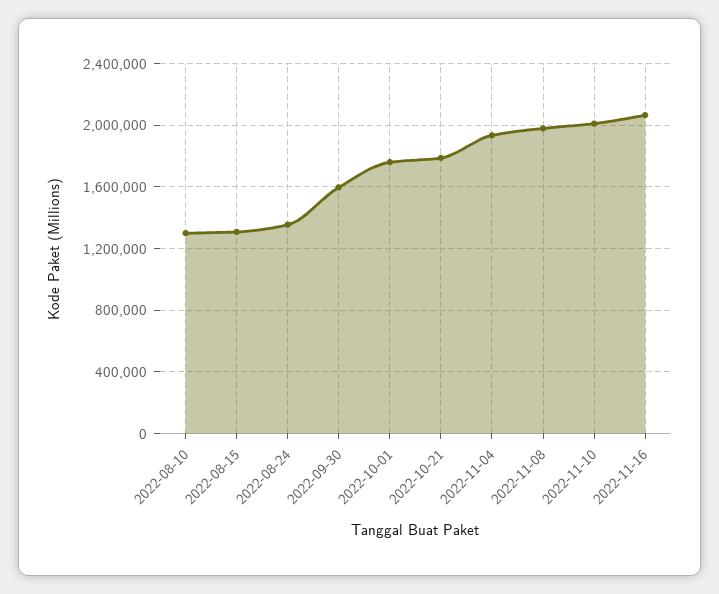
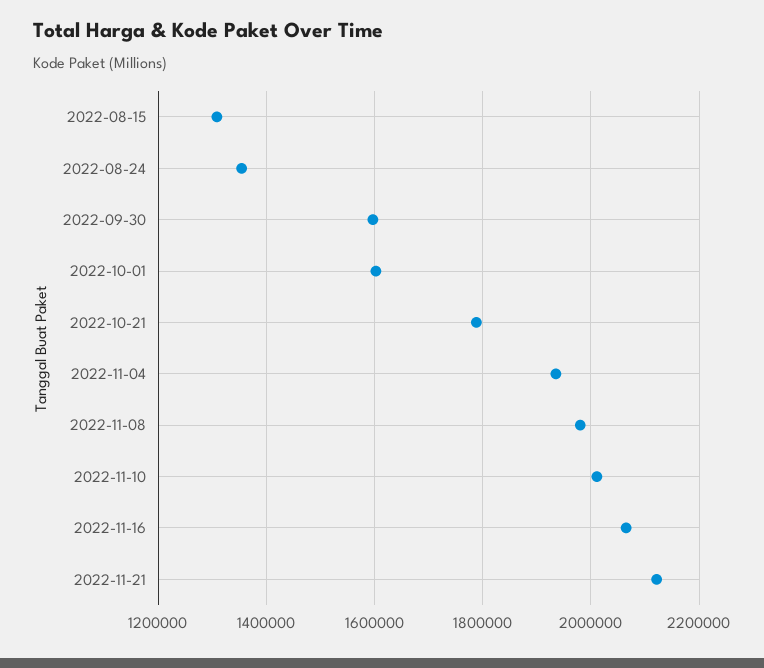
2022-08-10: 1300000 -> none
2022-10-01: 1750000 -> 1600000
2022-11-21: none -> 2120000

